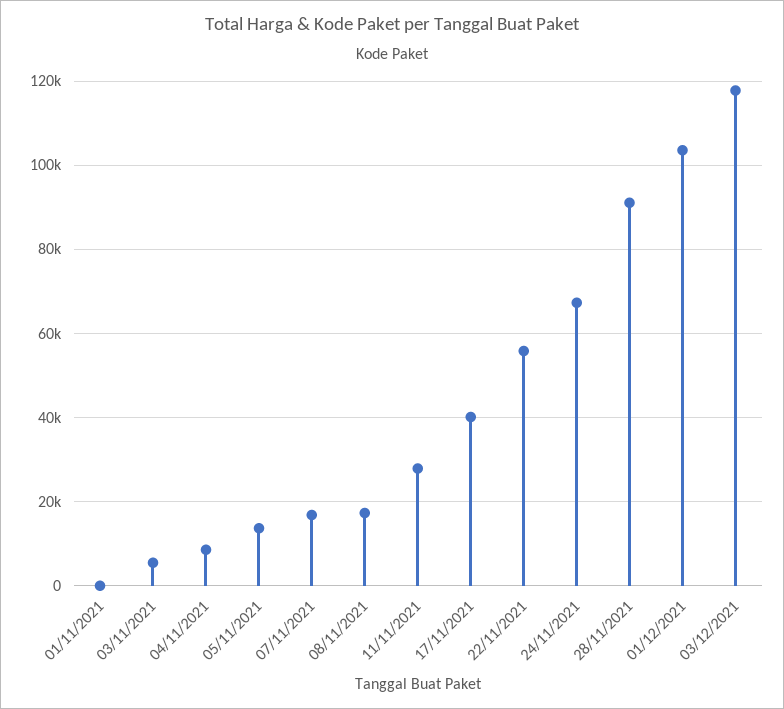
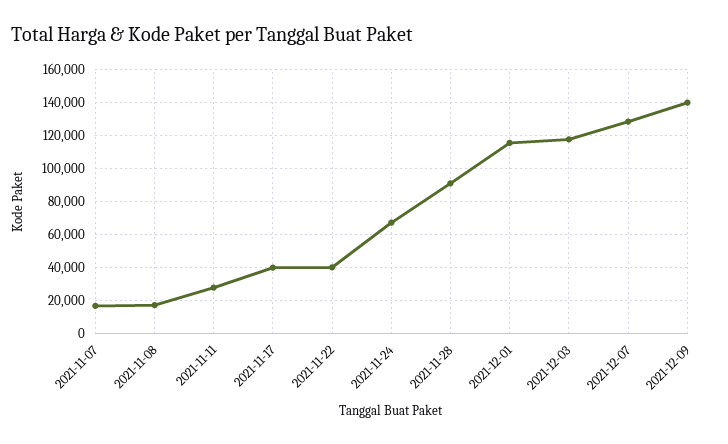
01/11/2021: 0 -> none
03/11/2021: 6000 -> none
04/11/2021: 8000 -> none
05/11/2021: 14000 -> none
22/11/2021: 56000 -> 40000
01/12/2021: 104000 -> 115000
2021-12-07: none -> 130000
2021-12-09: none -> 140000

